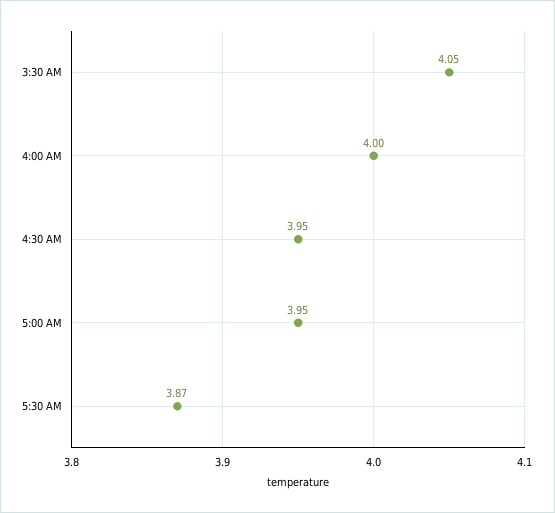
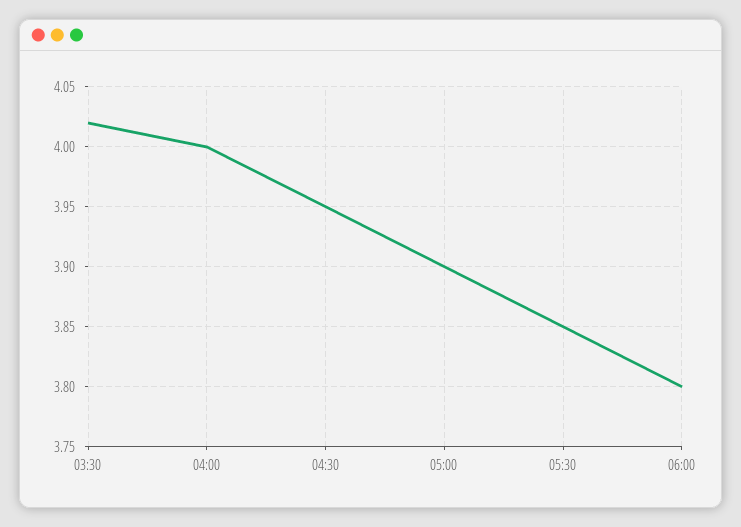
3:30 AM: 4.05 -> 4.02
5:00 AM: 3.95 -> 3.9
5:30 AM: 3.87 -> 3.85
06:00: none -> 3.8

